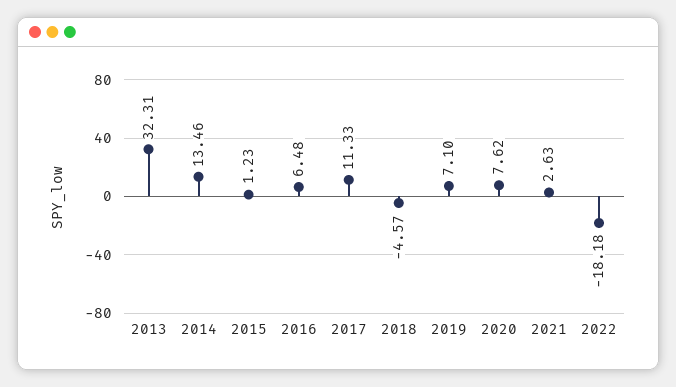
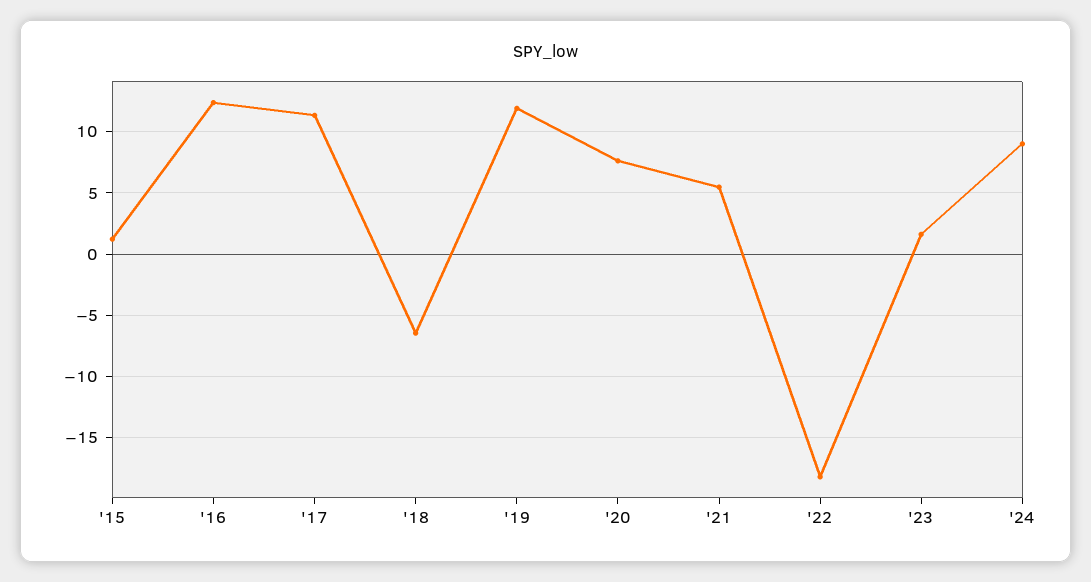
2013: 32.31 -> none
2014: 13.46 -> none
2016: 6.48 -> 12.5
2018: -4.57 -> -6.5
2019: 7.1 -> 12
2021: 2.63 -> 5.5
'23: none -> 1.5
'24: none -> 9

